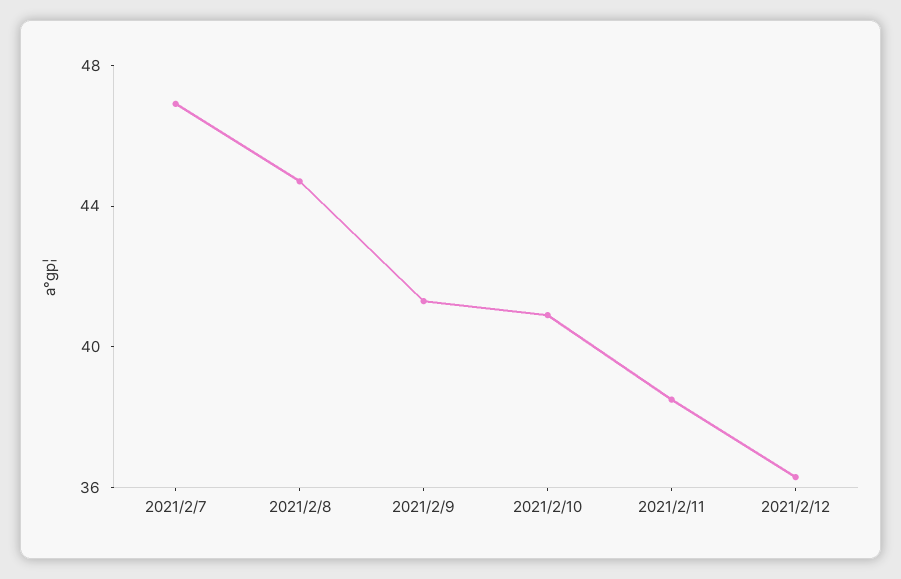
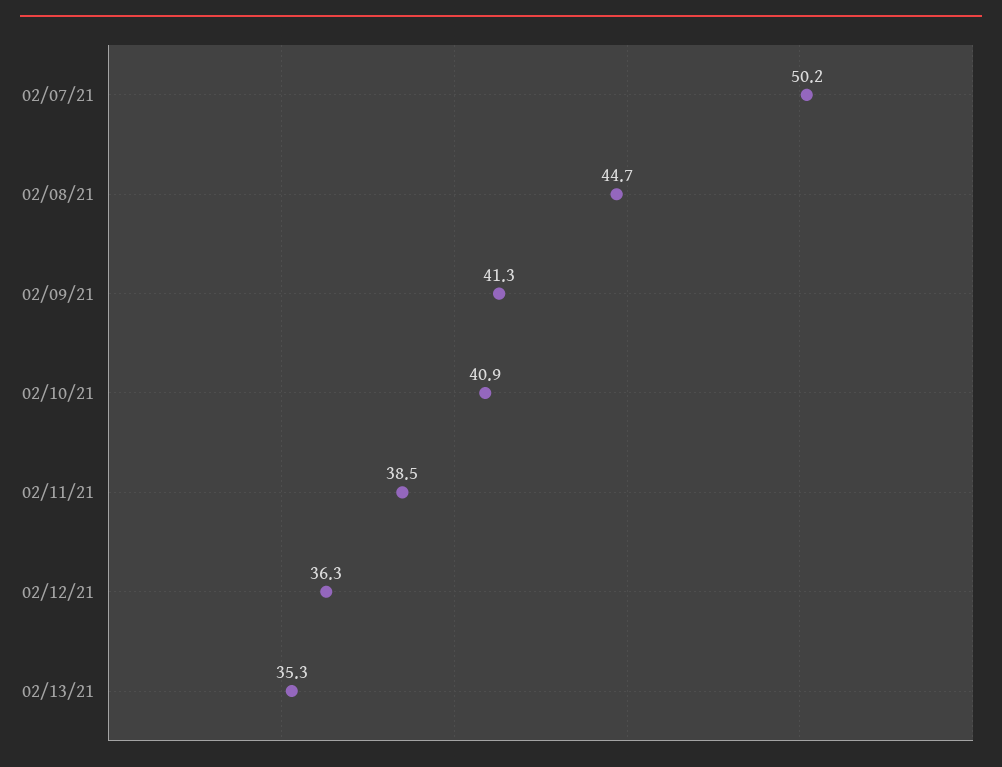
2021/2/7: 47 -> 50.2
02/13/21: none -> 35.3

